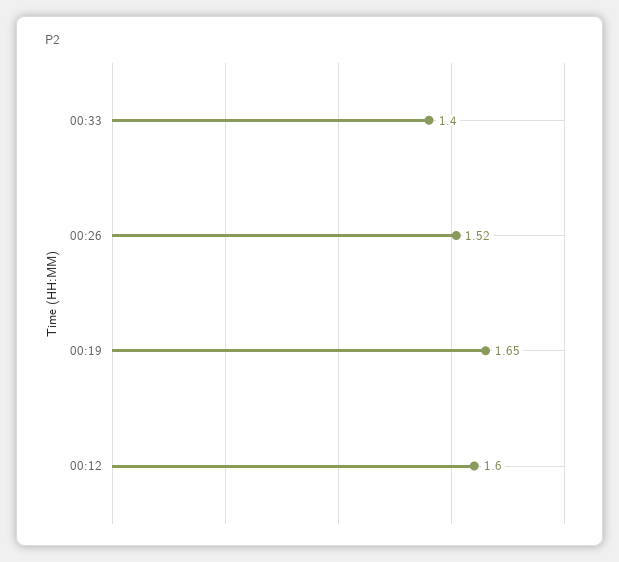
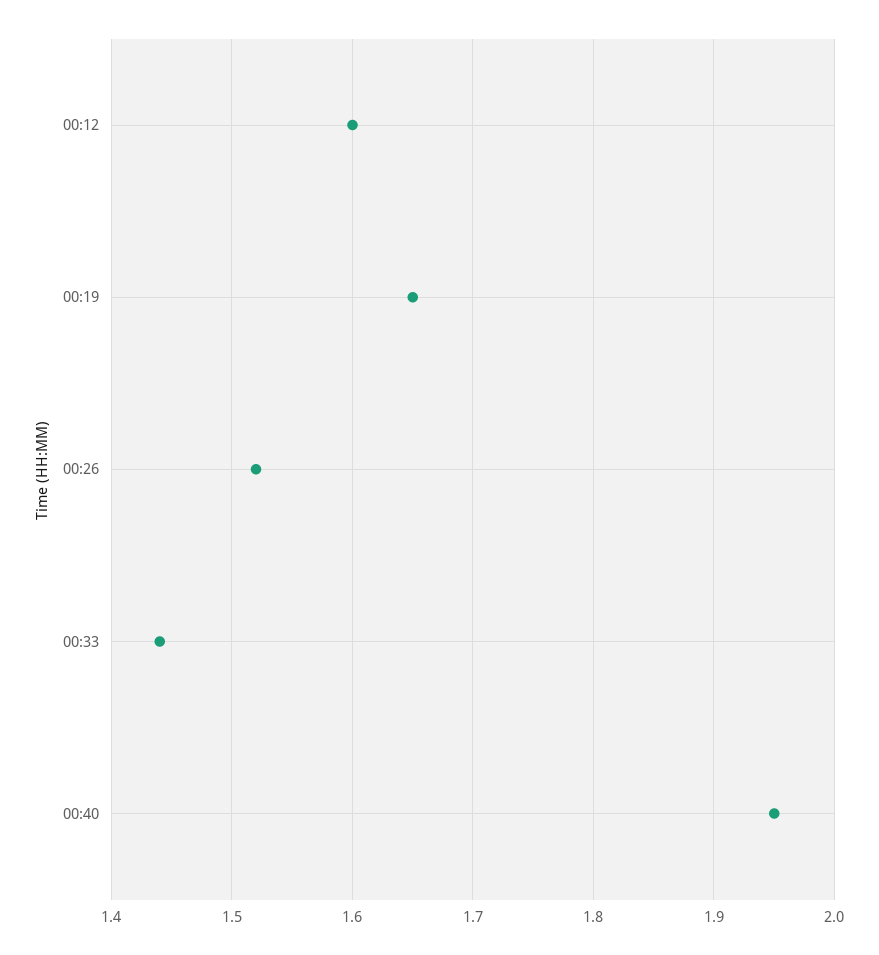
00:33: 1.4 -> 1.44
00:40: none -> 1.95

